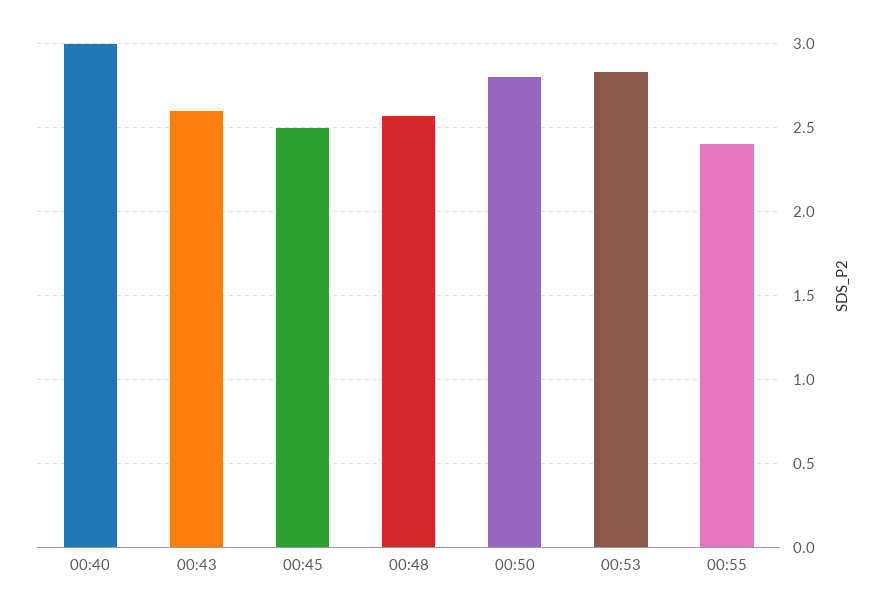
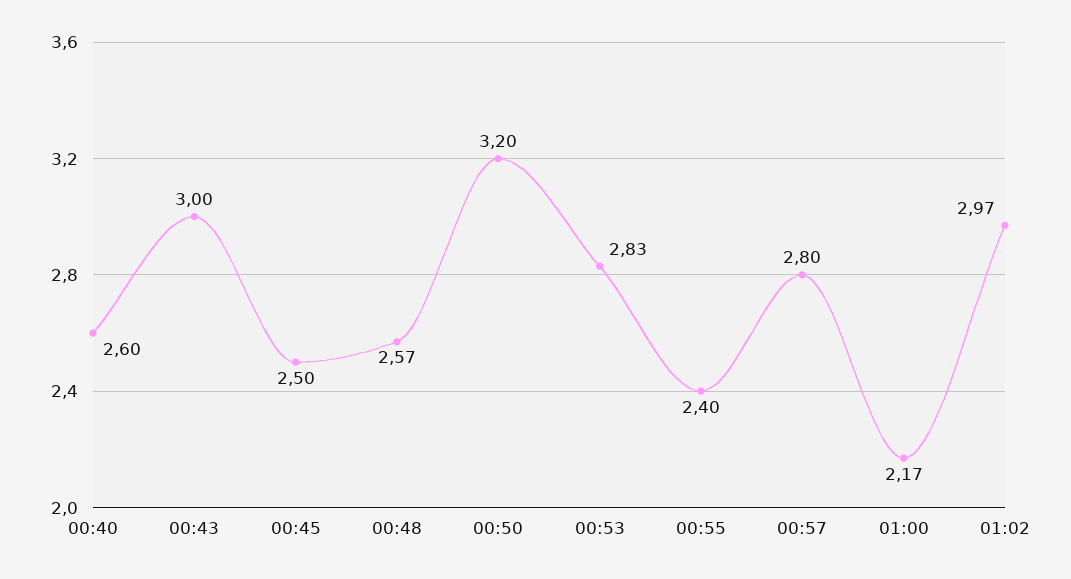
00:40: 3 -> 2.6
00:43: 2.6 -> 3
00:50: 2.8 -> 3.2
00:57: none -> 2.8
01:00: none -> 2.17
01:02: none -> 2.97

